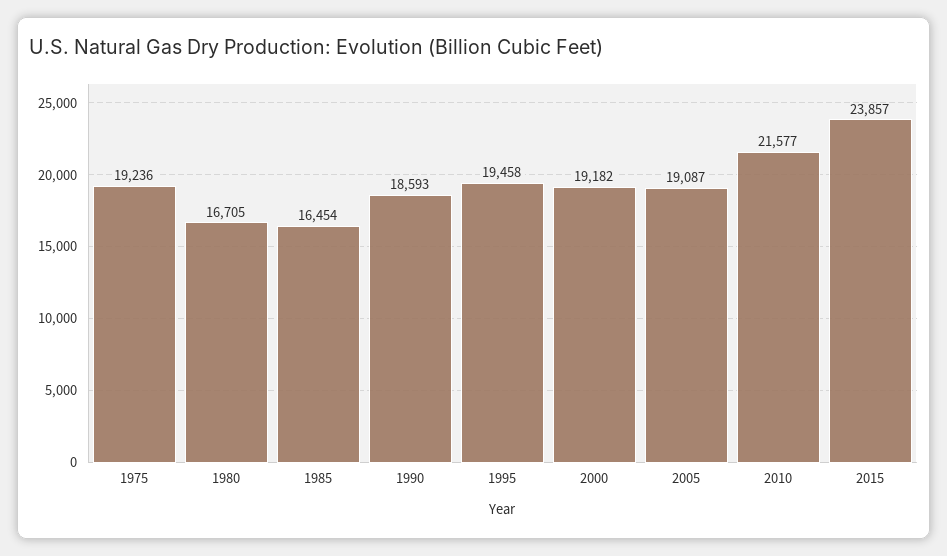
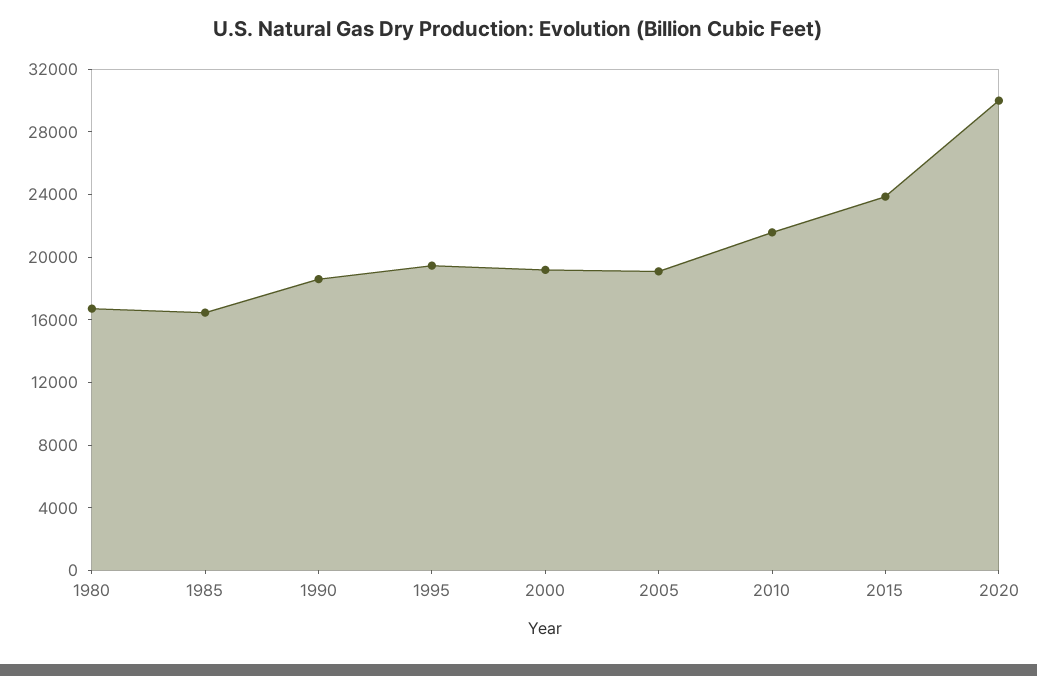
1975: 19236 -> none
2020: none -> 30000

